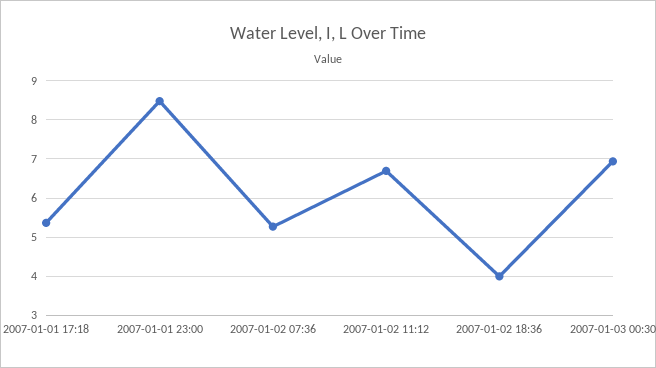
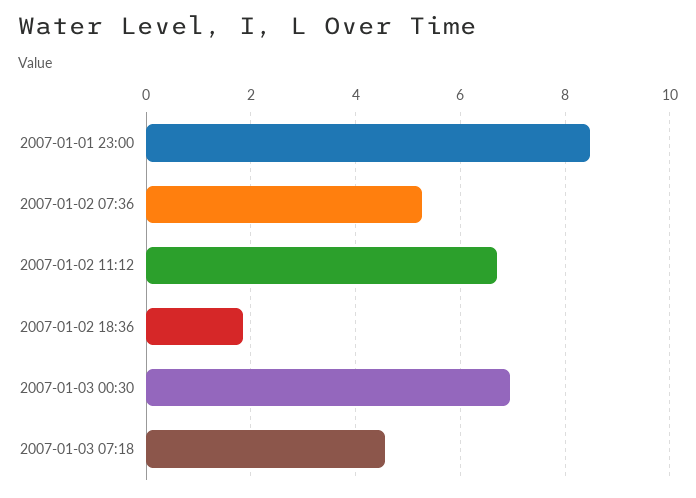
2007-01-01 17:18: 5.4 -> none
2007-01-02 18:36: 4 -> 1.8
2007-01-03 07:18: none -> 4.6

